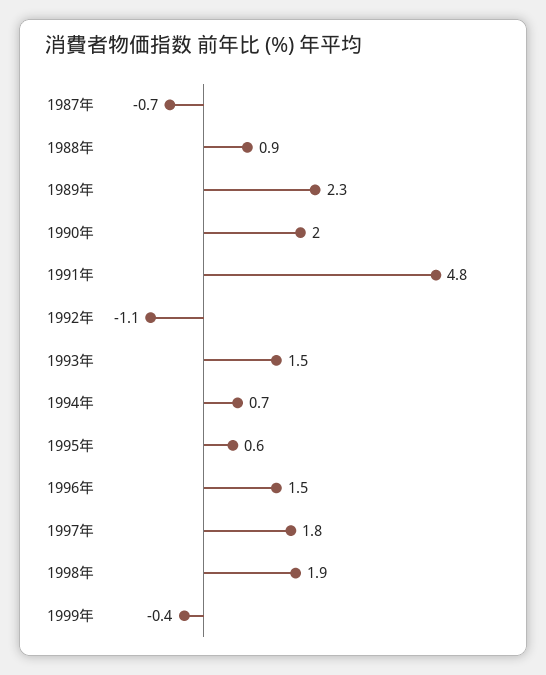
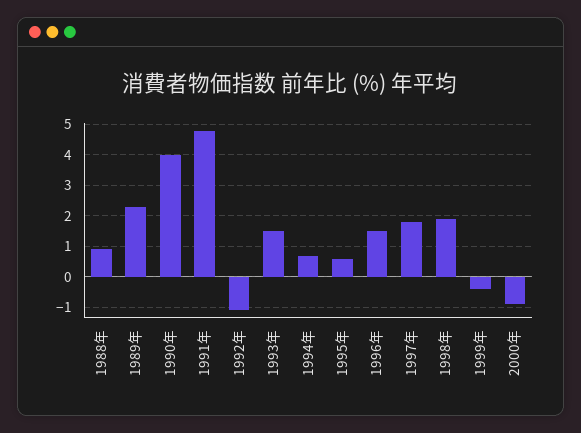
1987年: -0.7 -> none
1990年: 2 -> 4
2000年: none -> -1

